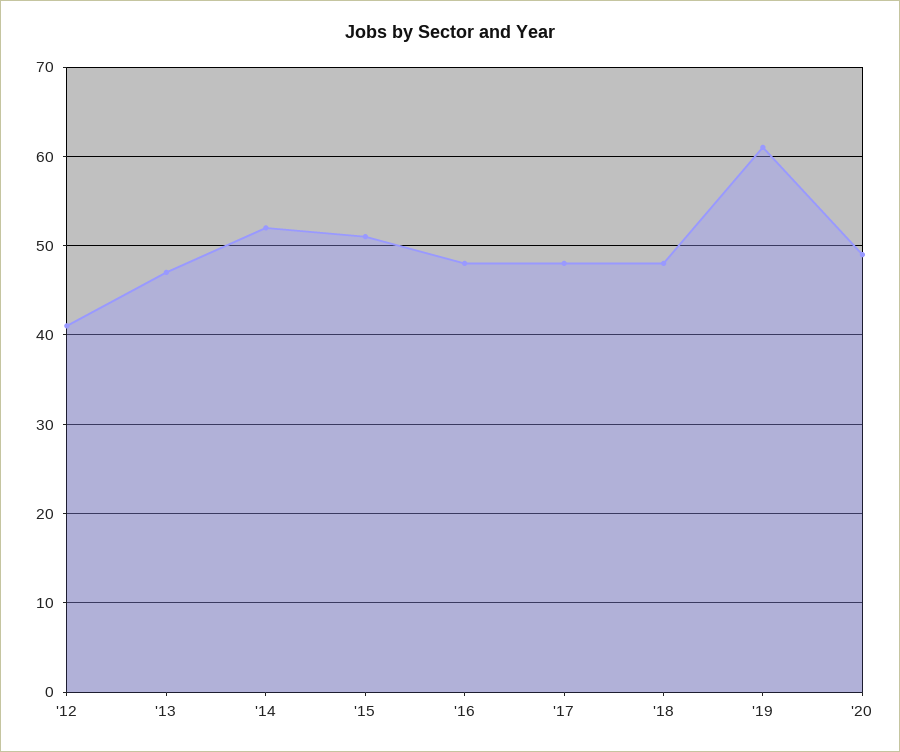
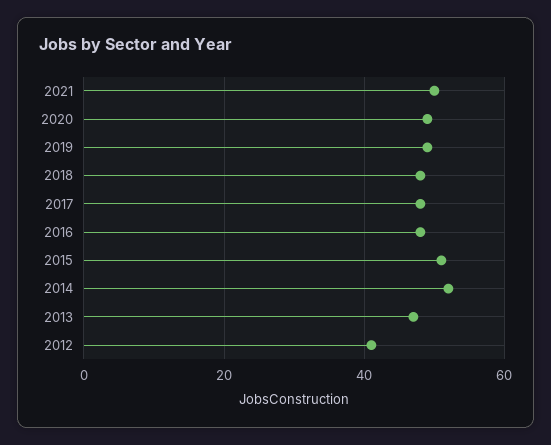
'19: 61 -> 50
2021: none -> 50

